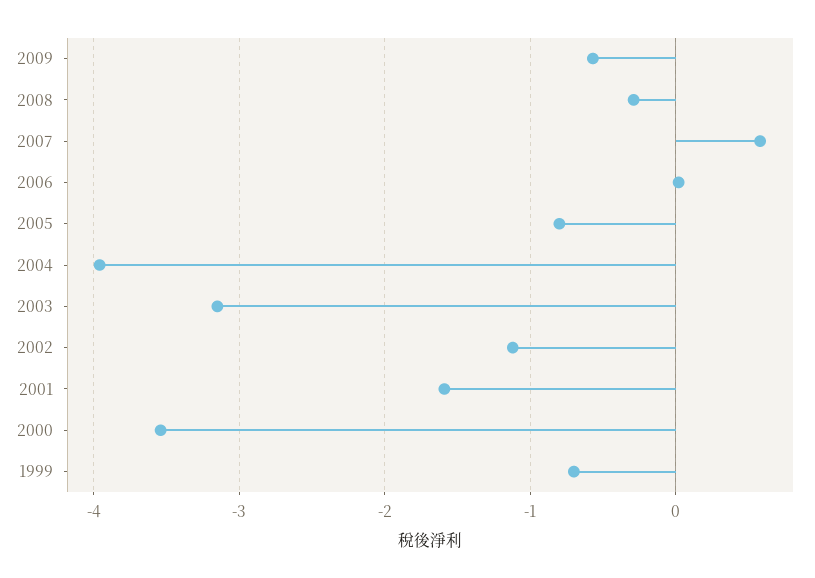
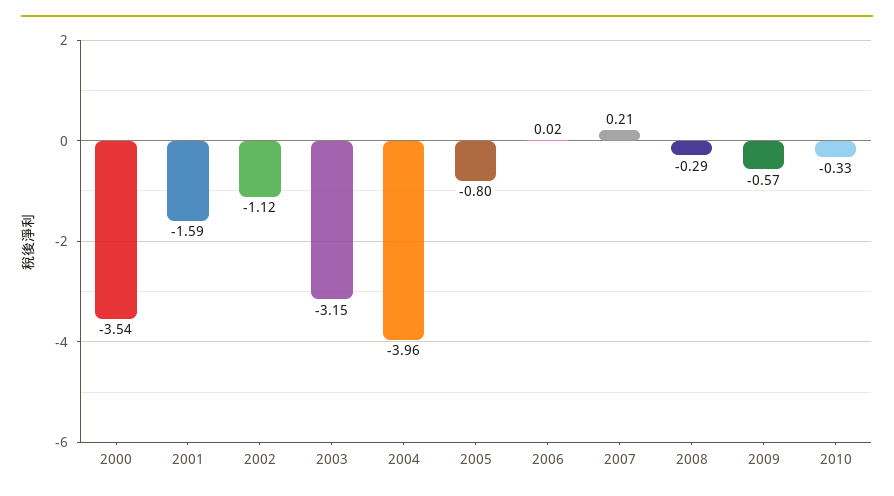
2007: 0.6 -> 0.21
1999: -0.7 -> none
2010: none -> -0.33

